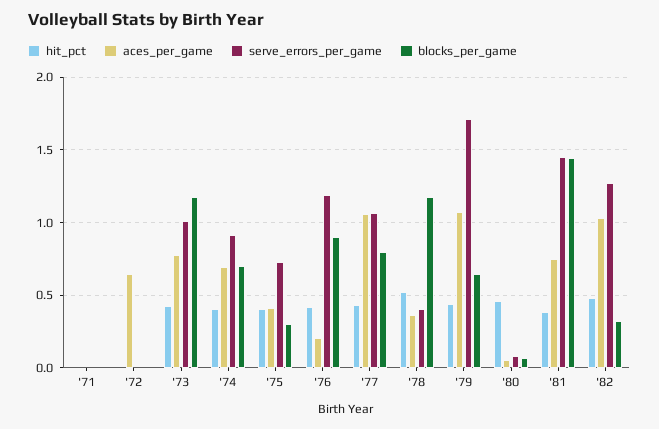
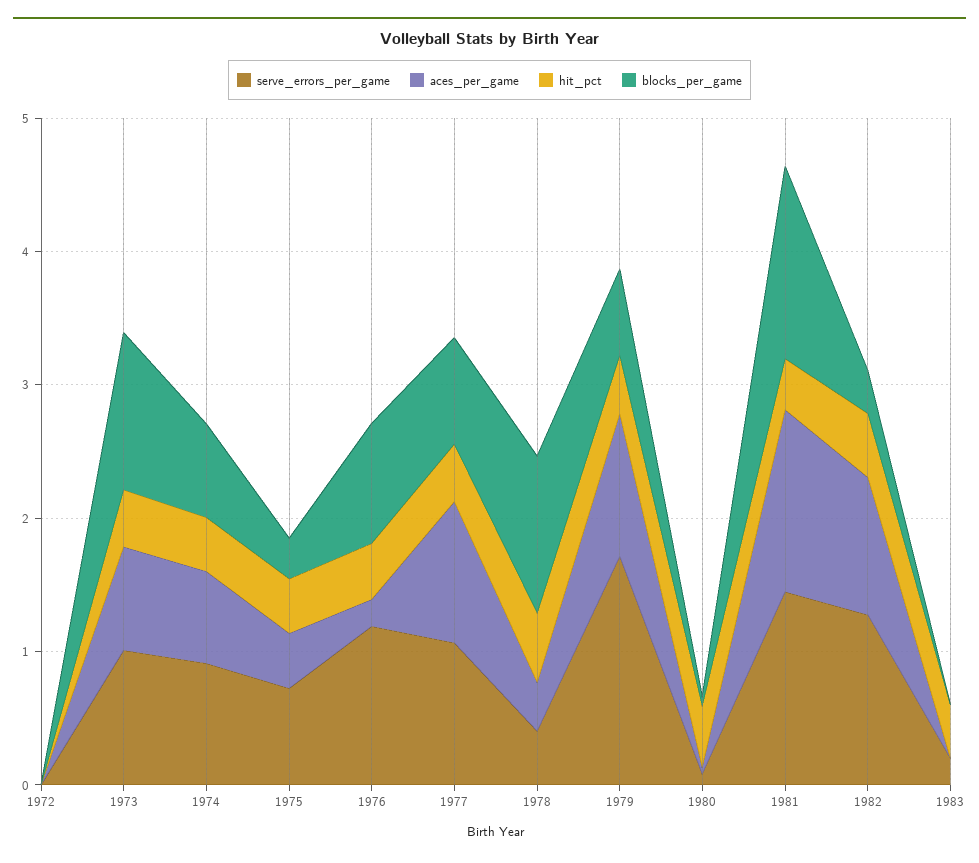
hit_pct, '71: 0 -> none
aces_per_game, '71: 0 -> none
serve_errors_per_game, '71: 0 -> none
blocks_per_game, '71: 0 -> none
aces_per_game, '72: 0.65 -> 0
aces_per_game, '81: 0.75 -> 1.4
serve_errors_per_game, 1983: none -> 0.2
aces_per_game, 1983: none -> 0
hit_pct, 1983: none -> 0.4
blocks_per_game, 1983: none -> 0

